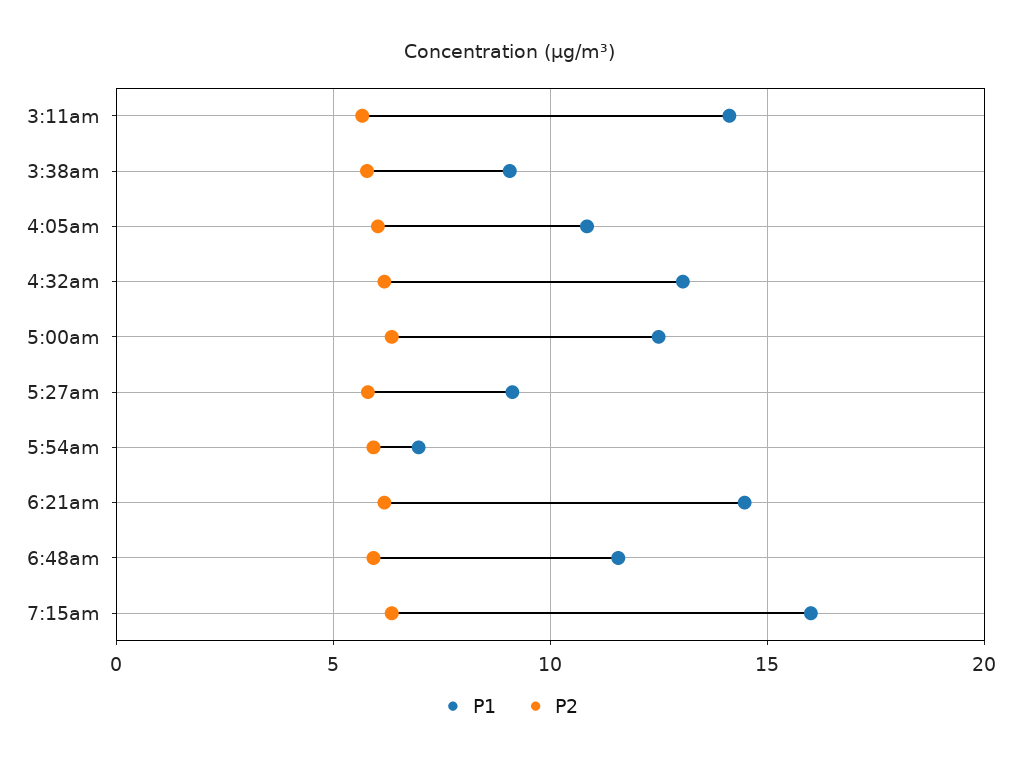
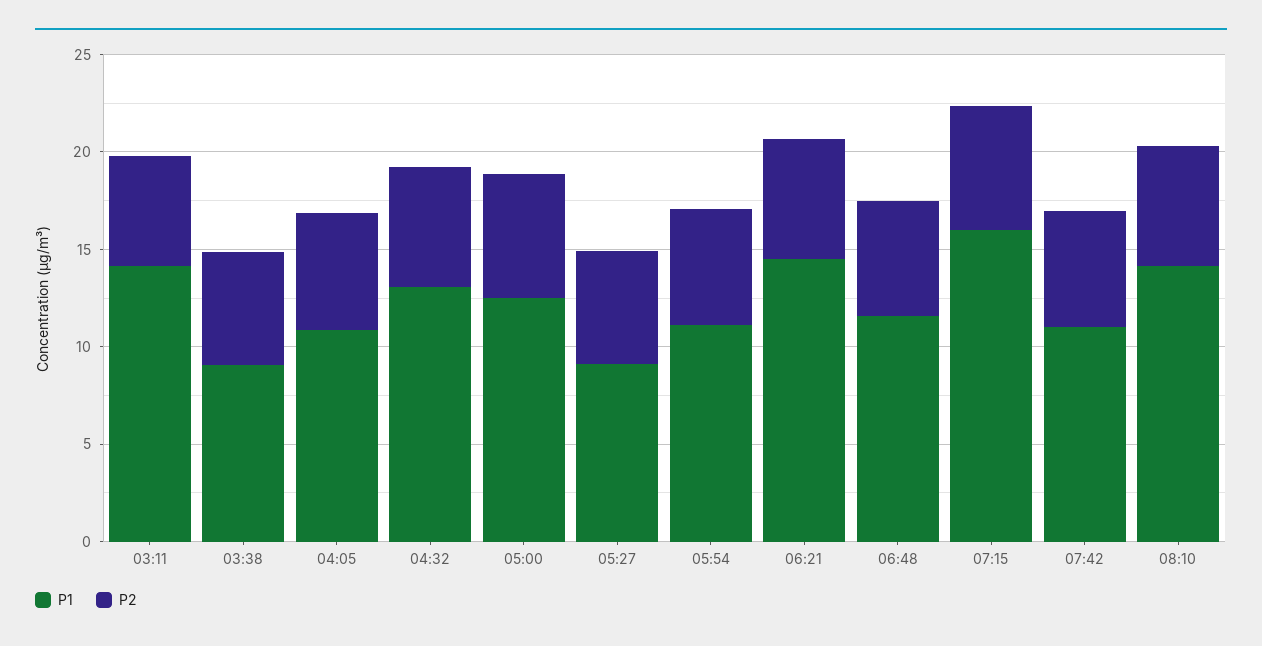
P1, 5:54am: 7 -> 11
P1, 07:42: none -> 11
P2, 07:42: none -> 6
P1, 08:10: none -> 14
P2, 08:10: none -> 6

